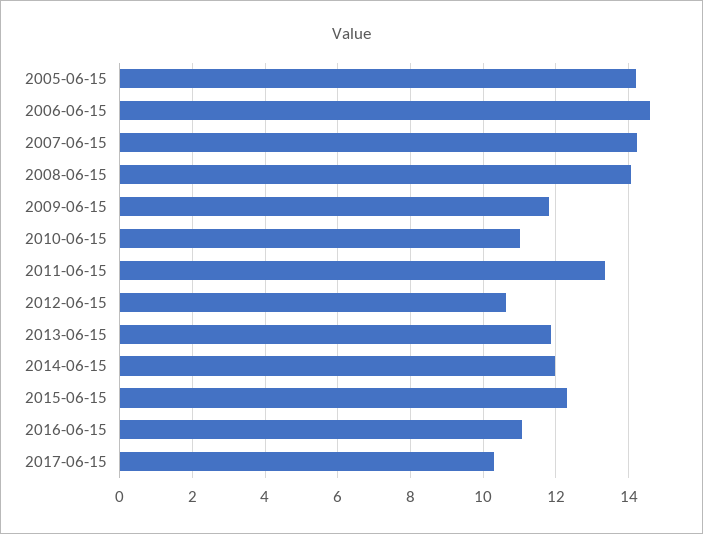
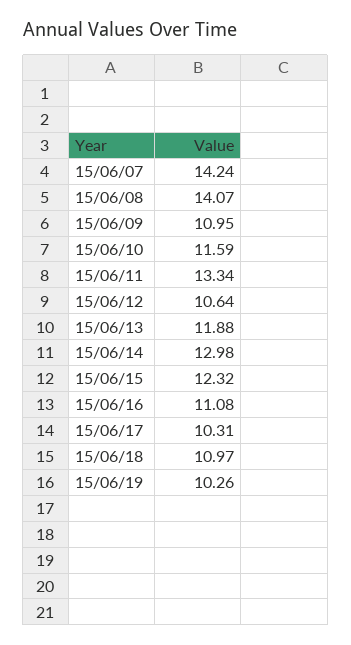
2005-06-15: 14.2 -> none
2006-06-15: 14.6 -> none
2009-06-15: 11.8 -> 10.95
2010-06-15: 11 -> 11.59
2014-06-15: 12 -> 12.98
15/06/18: none -> 10.97
15/06/19: none -> 10.26

